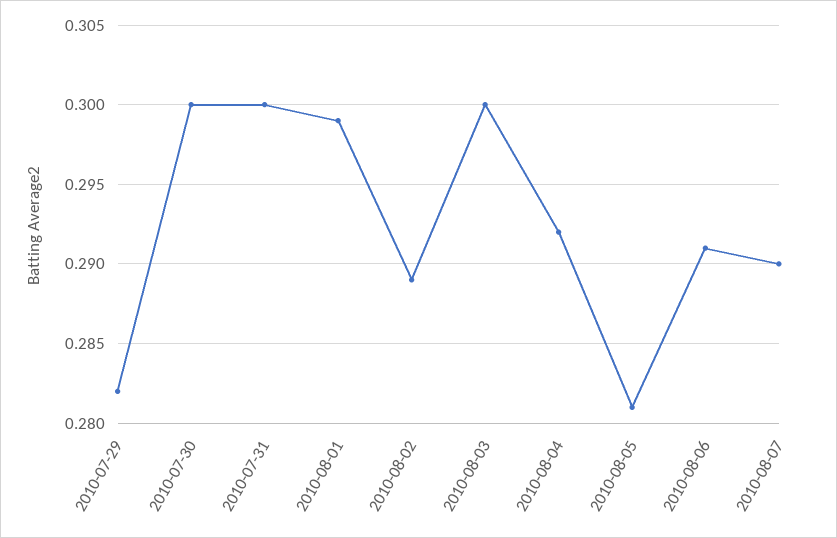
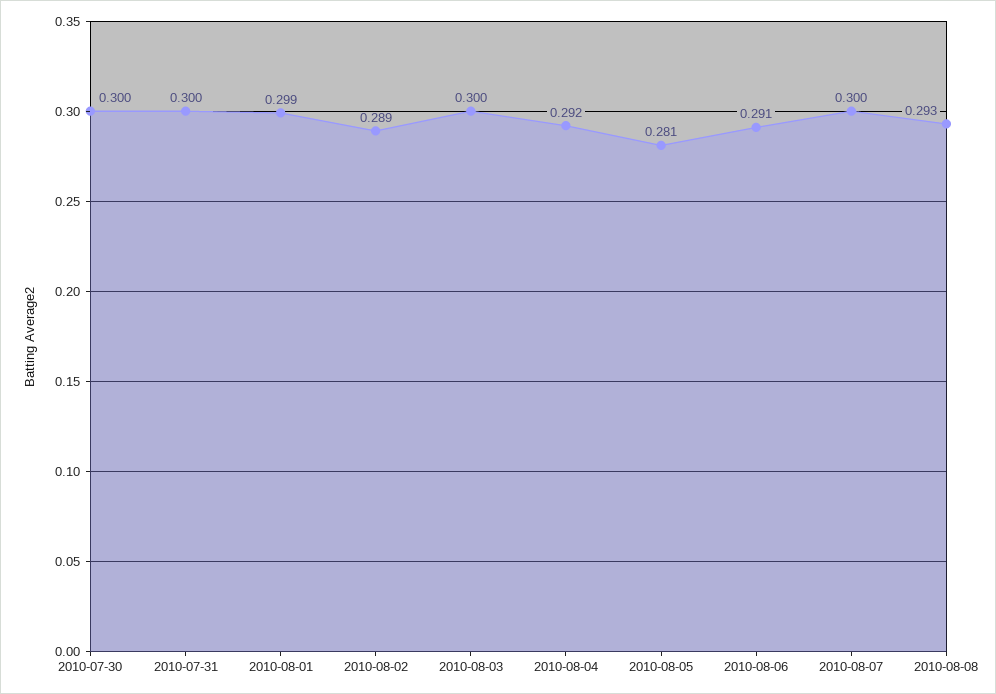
2010-07-29: 0.282 -> none
2010-08-07: 0.29 -> 0.3
2010-08-08: none -> 0.293

